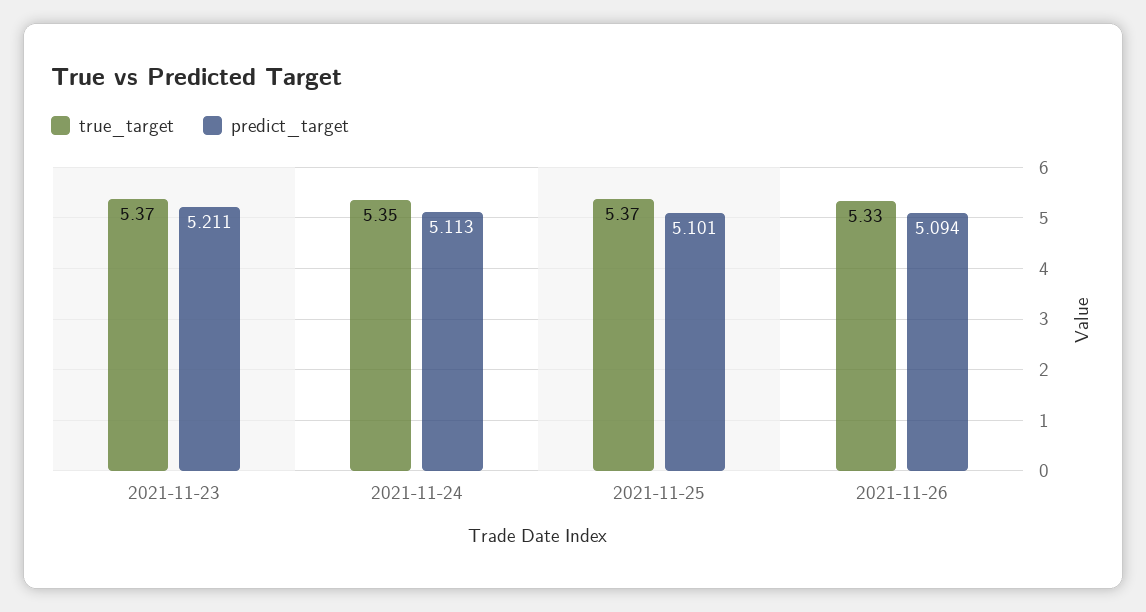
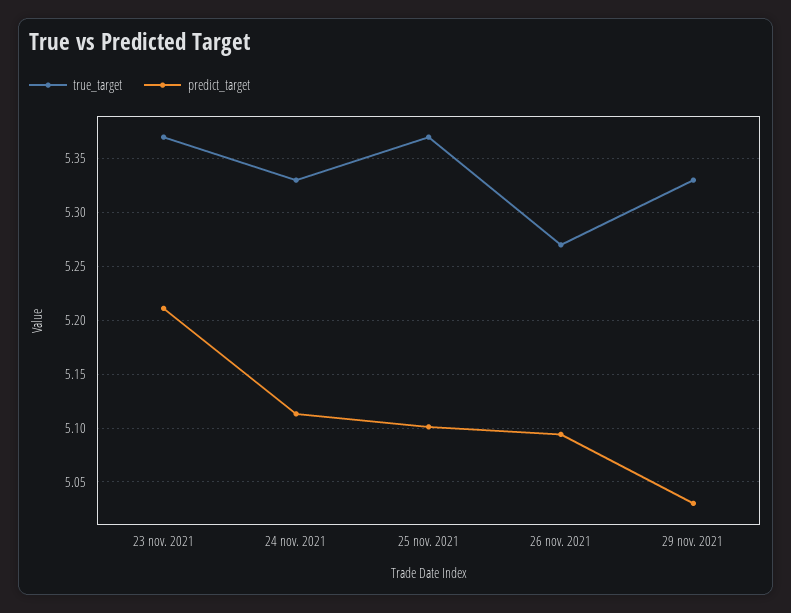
true_target, 2021-11-24: 5.35 -> 5.33
true_target, 2021-11-26: 5.33 -> 5.27
true_target, 29 nov. 2021: none -> 5.33
predict_target, 29 nov. 2021: none -> 5.03

